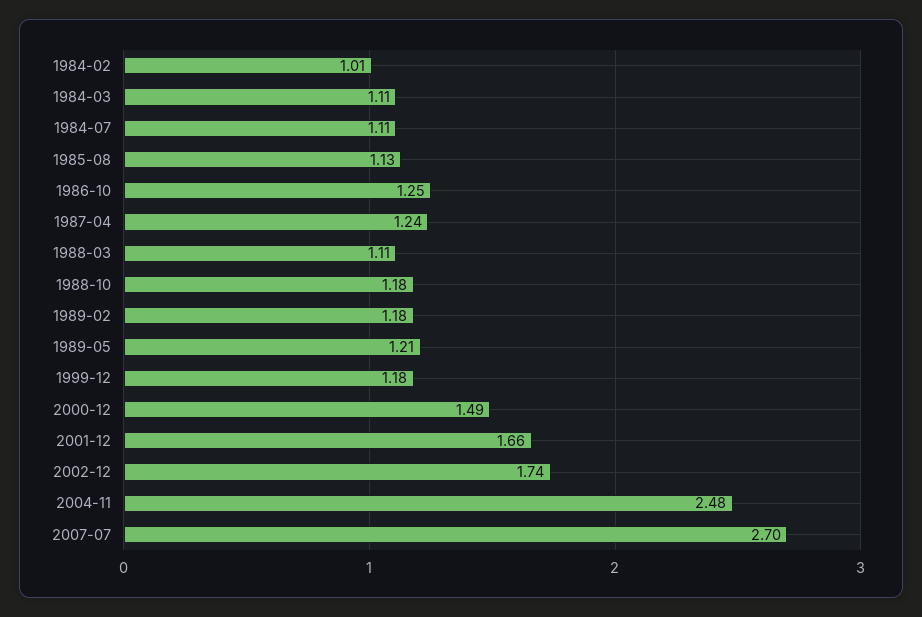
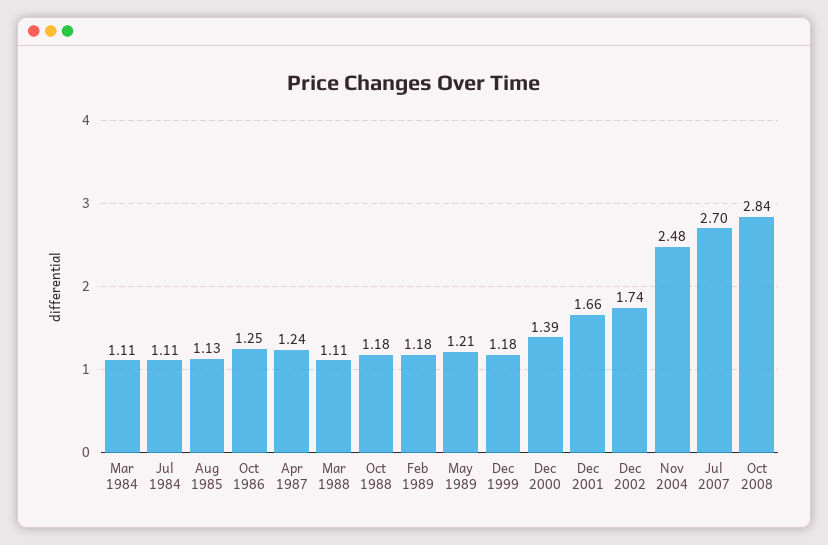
1984-02: 1.01 -> none
2000-12: 1.49 -> 1.39
Oct 2008: none -> 2.84

